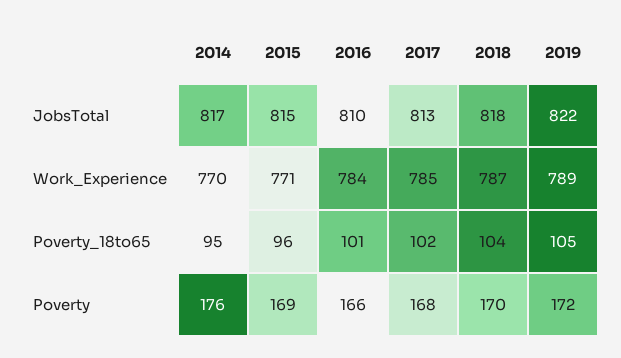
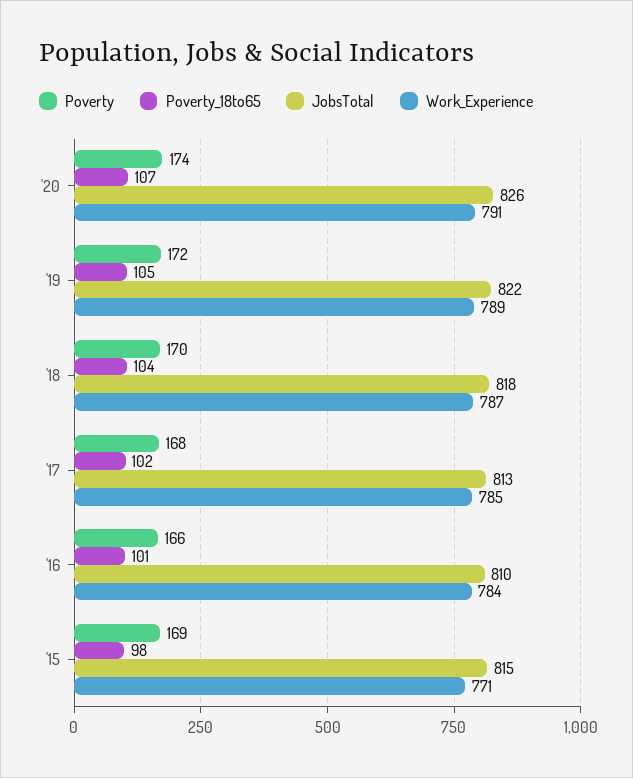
JobsTotal, 2014: 817 -> none
Work_Experience, 2014: 770 -> none
Poverty_18to65, 2014: 95 -> none
Poverty_18to65, 2015: 96 -> 98
Poverty, 2014: 176 -> none
Poverty, '20: none -> 174
Poverty_18to65, '20: none -> 107
JobsTotal, '20: none -> 826
Work_Experience, '20: none -> 791

